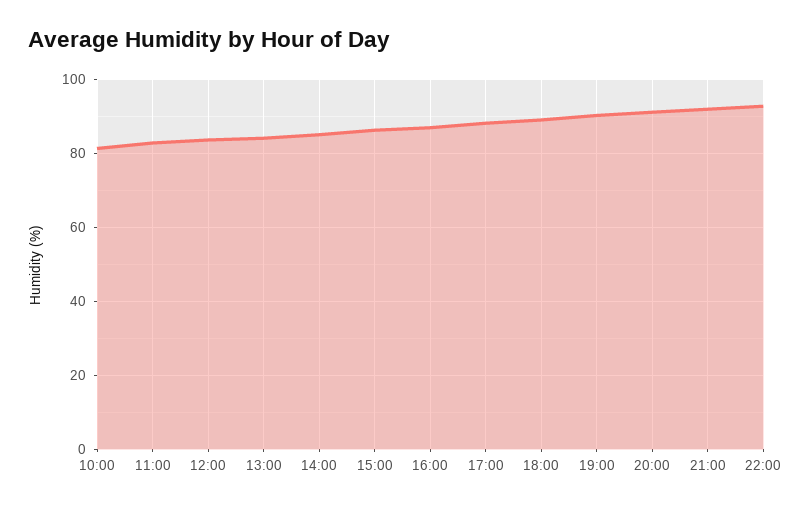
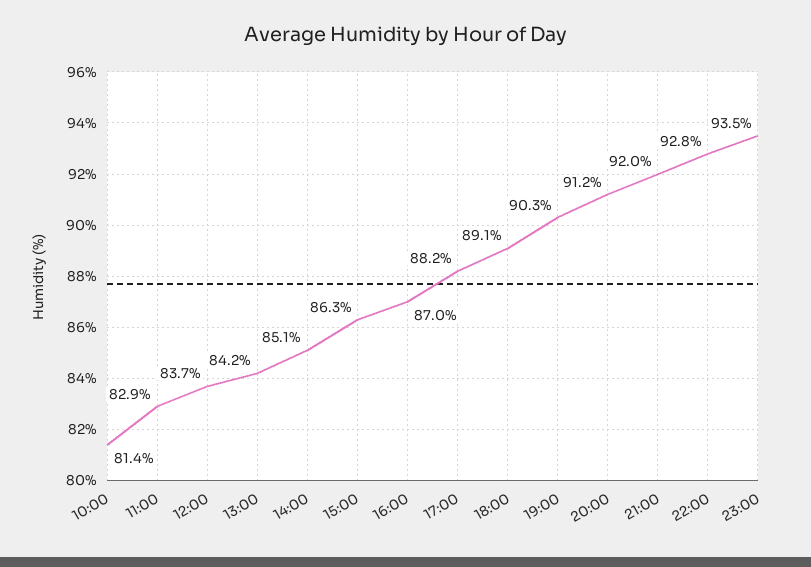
23:00: none -> 93.5

